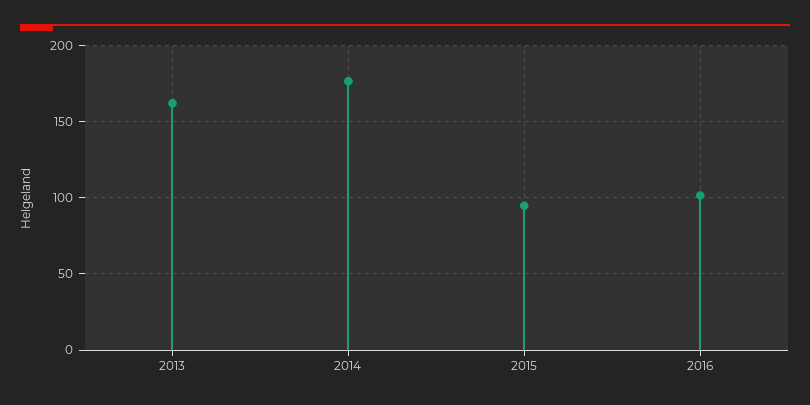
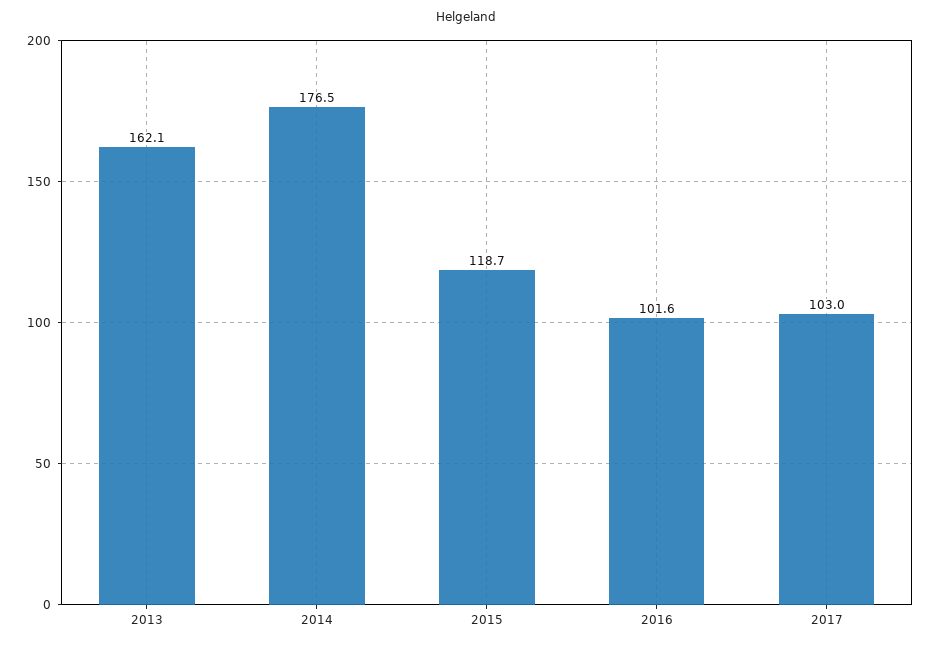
2015: 95 -> 118.7
2017: none -> 103

